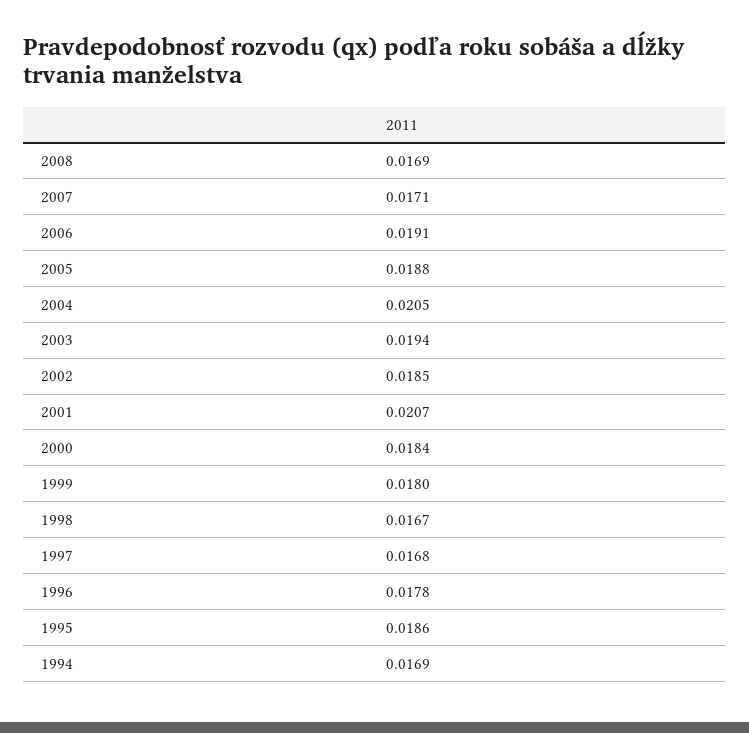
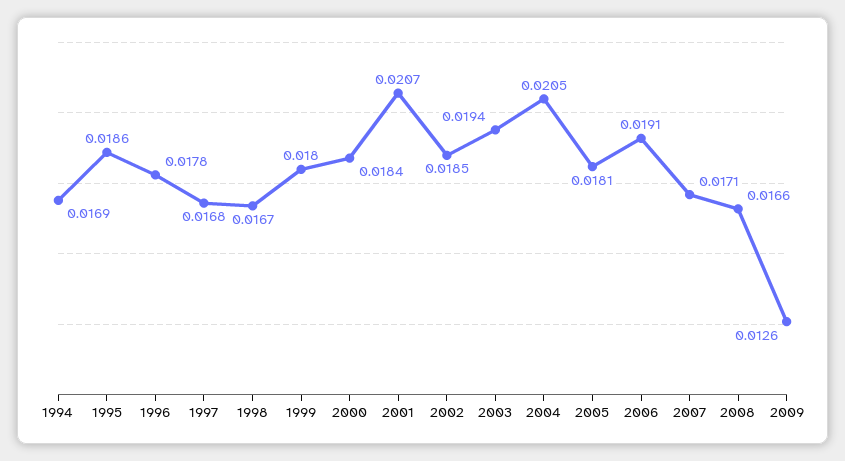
2008: 0.0169 -> 0.0166
2005: 0.0188 -> 0.0181
2009: none -> 0.0126

